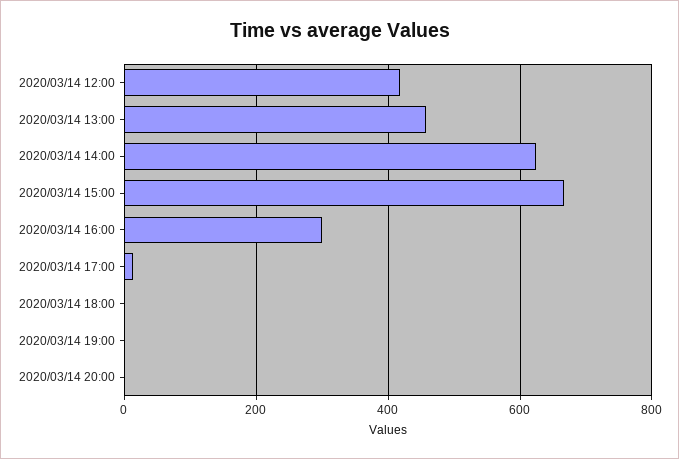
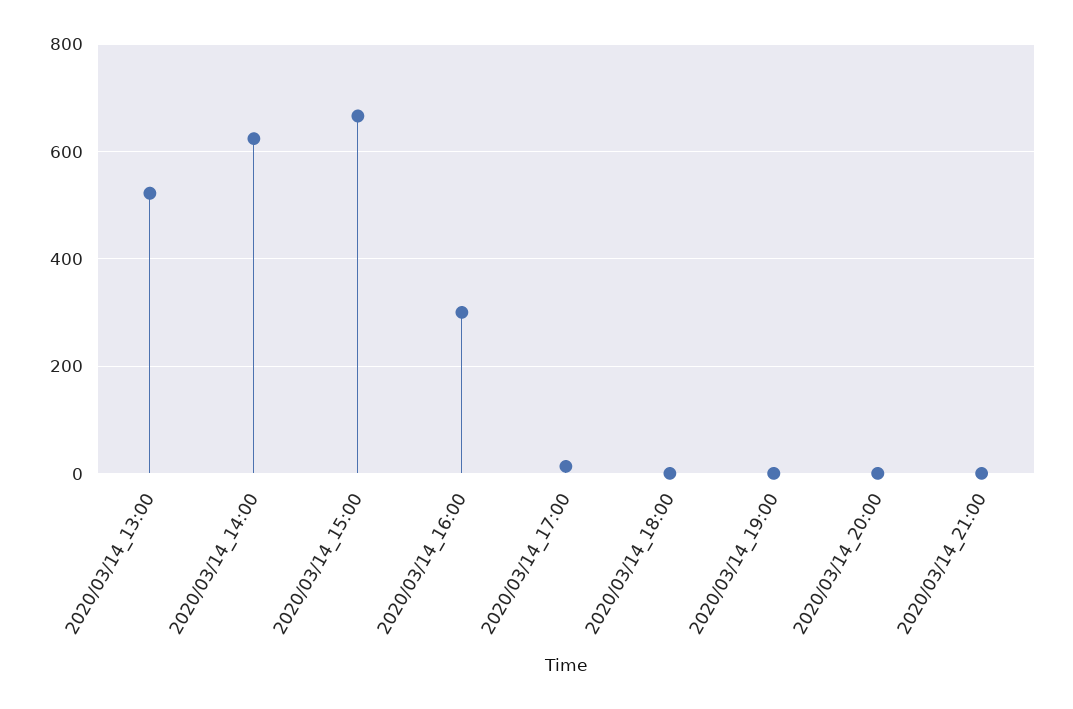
2020/03/14 12:00: 420 -> none
2020/03/14 13:00: 460 -> 520
2020/03/14_21:00: none -> 0

